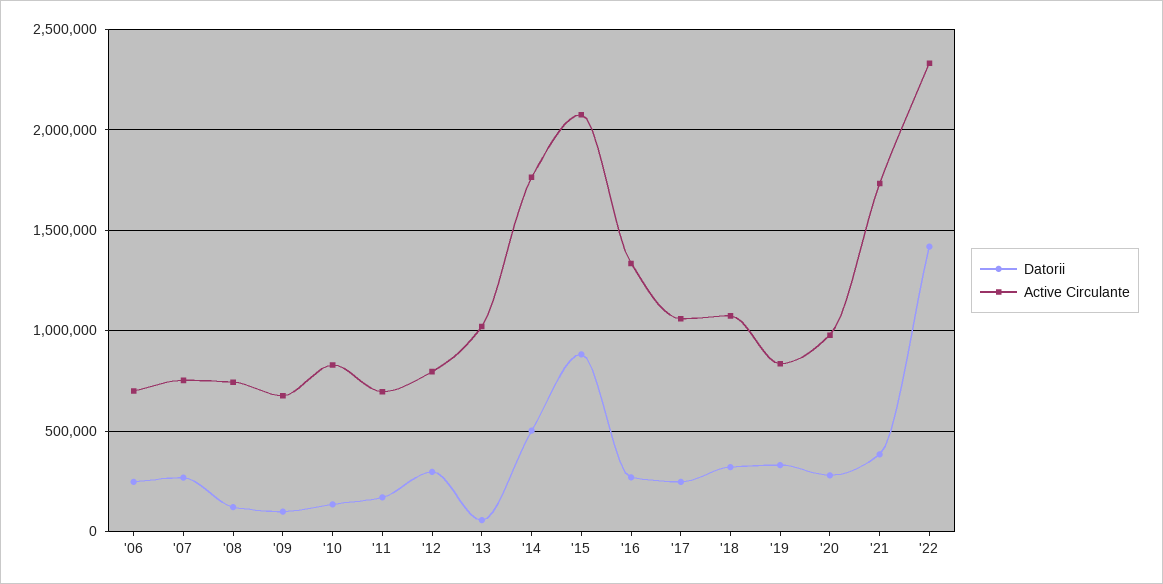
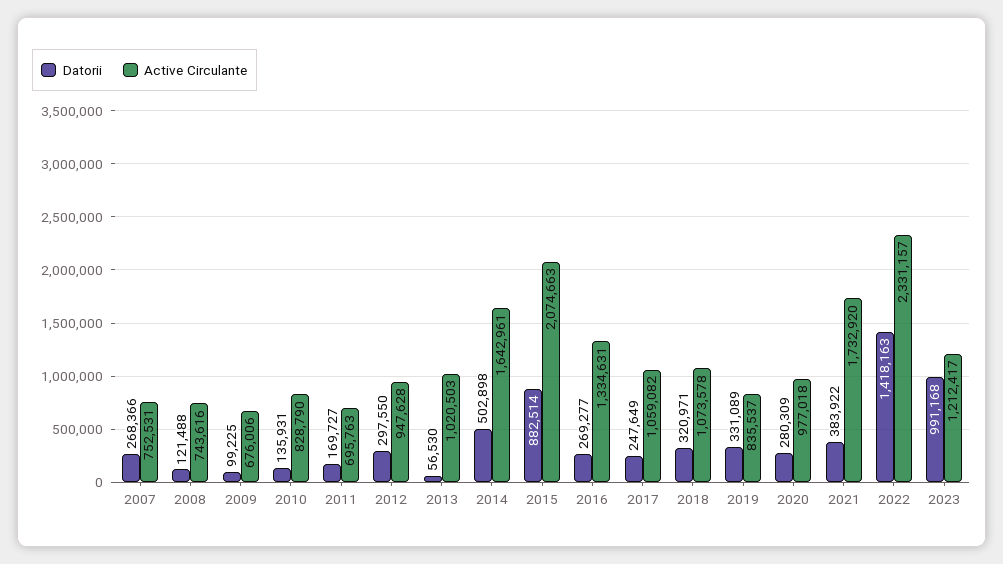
Datorii, '06: 250000 -> none
Active Circulante, '06: 700000 -> none
Active Circulante, '12: 800000 -> 947628
Active Circulante, '14: 1750000 -> 1642961
Datorii, 2023: none -> 991168
Active Circulante, 2023: none -> 1212417

